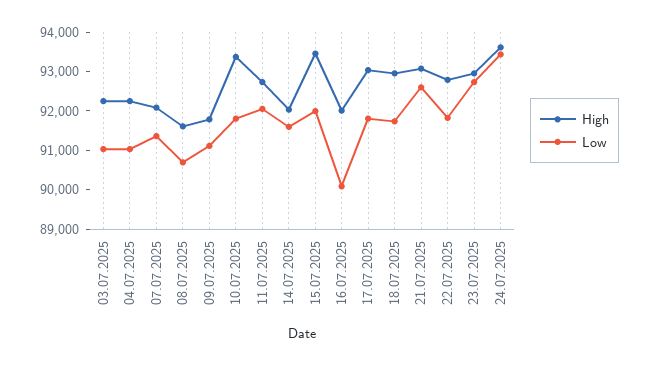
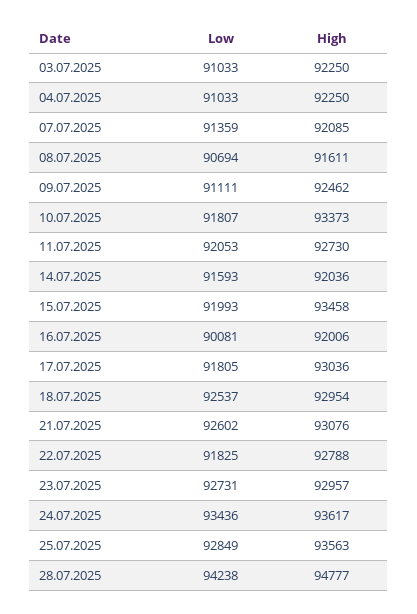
High, 09.07.2025: 91750 -> 92462
Low, 18.07.2025: 91750 -> 92537
Low, 25.07.2025: none -> 92849
High, 25.07.2025: none -> 93563
Low, 28.07.2025: none -> 94238
High, 28.07.2025: none -> 94777

